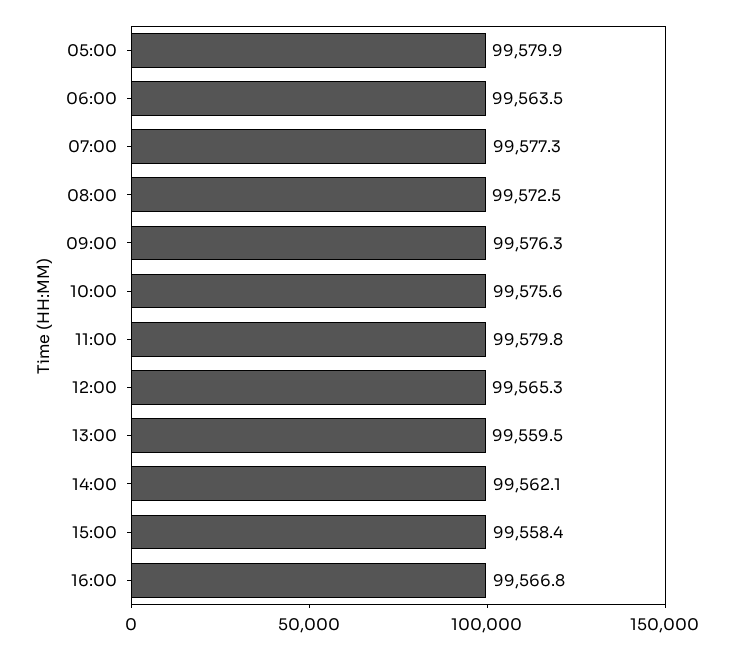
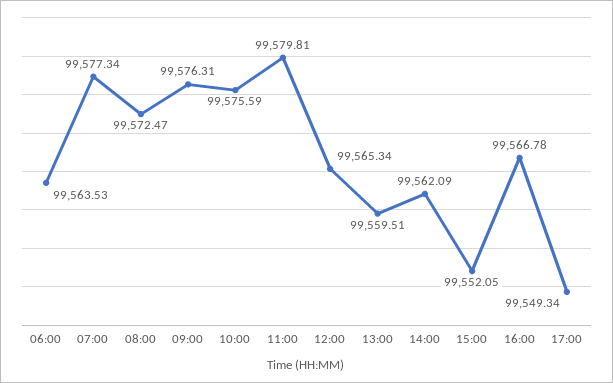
05:00: 99579.9 -> none
15:00: 99558.4 -> 99552.05
17:00: none -> 99549.34

